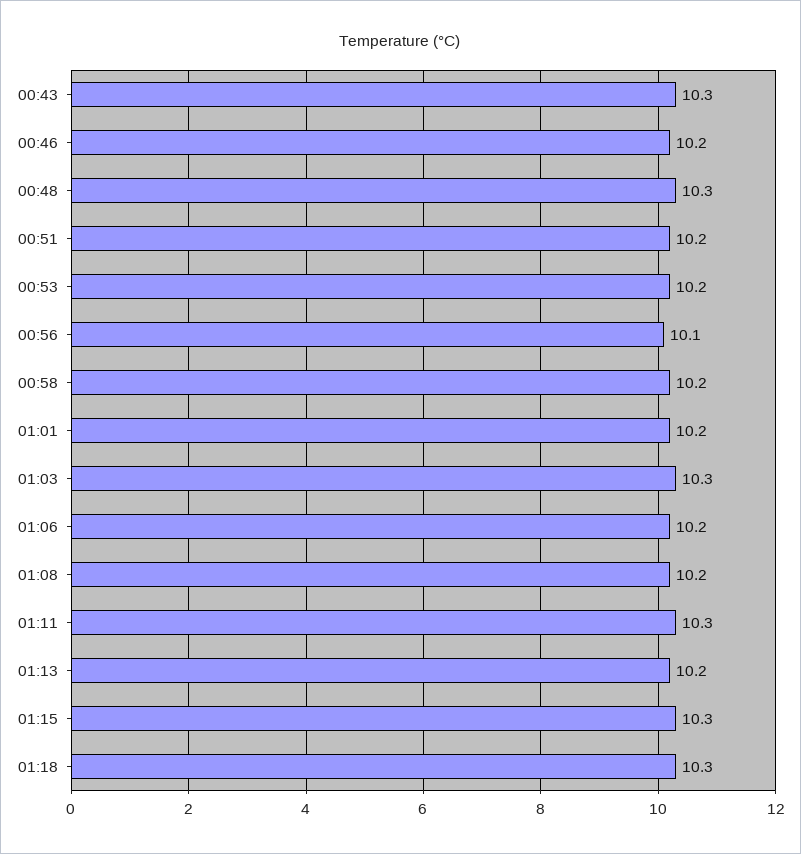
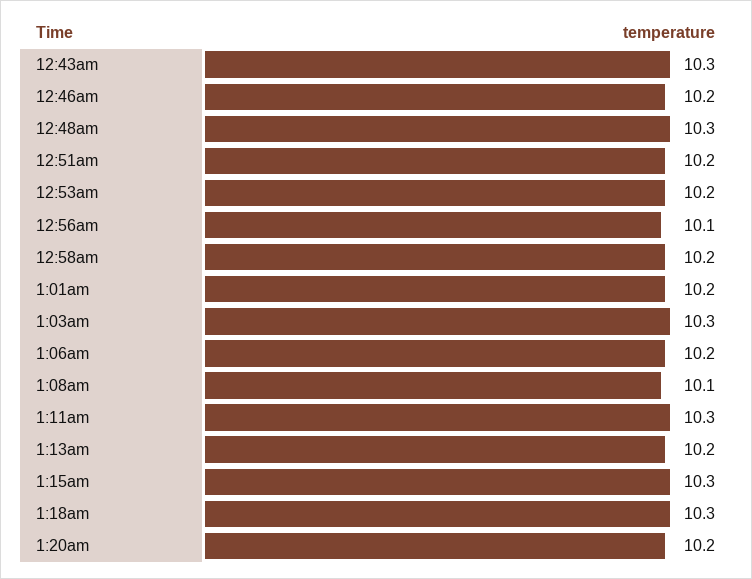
01:08: 10.2 -> 10.1
1:20am: none -> 10.2

